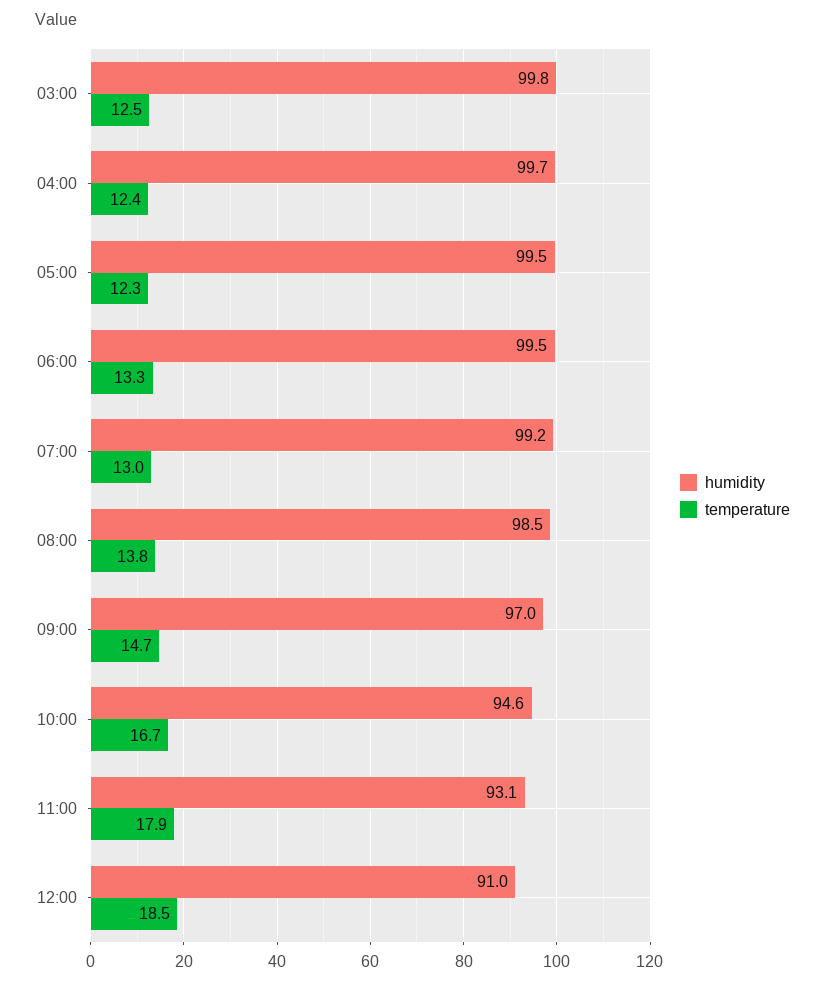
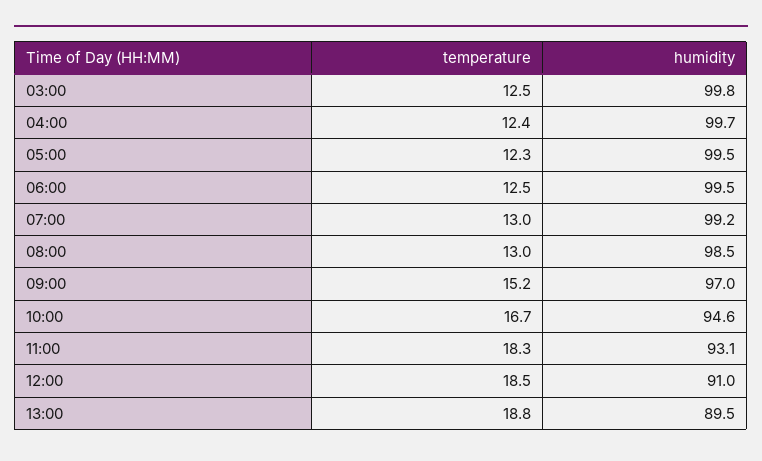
temperature, 06:00: 13.3 -> 12.5
temperature, 08:00: 13.8 -> 13
temperature, 09:00: 14.7 -> 15.2
temperature, 11:00: 17.9 -> 18.3
temperature, 13:00: none -> 18.8
humidity, 13:00: none -> 89.5

